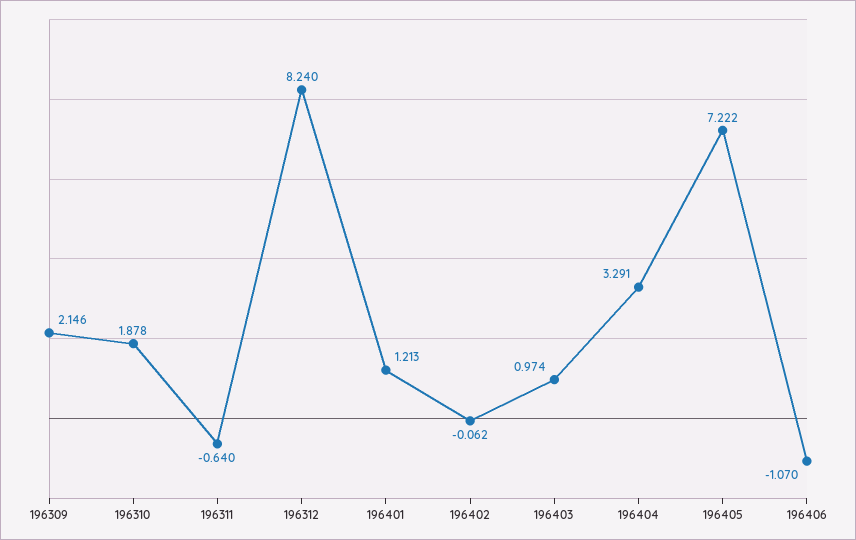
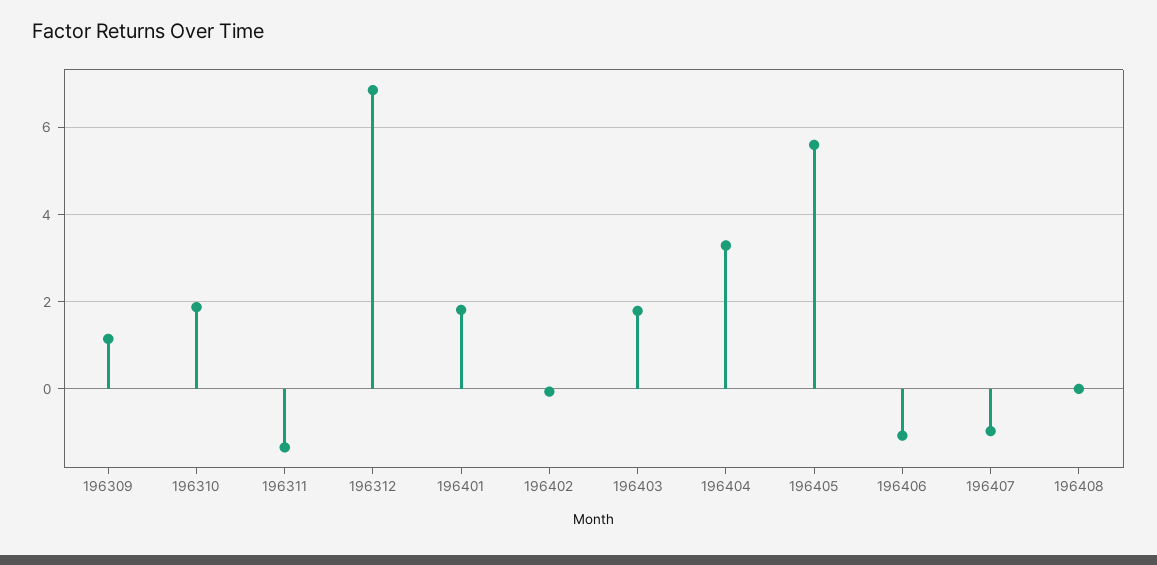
196309: 2.146 -> 1.2
196311: -0.64 -> -1.4
196312: 8.24 -> 6.8
196401: 1.213 -> 1.8
196403: 0.974 -> 1.8
196405: 7.222 -> 5.6
196407: none -> -1
196408: none -> 0

